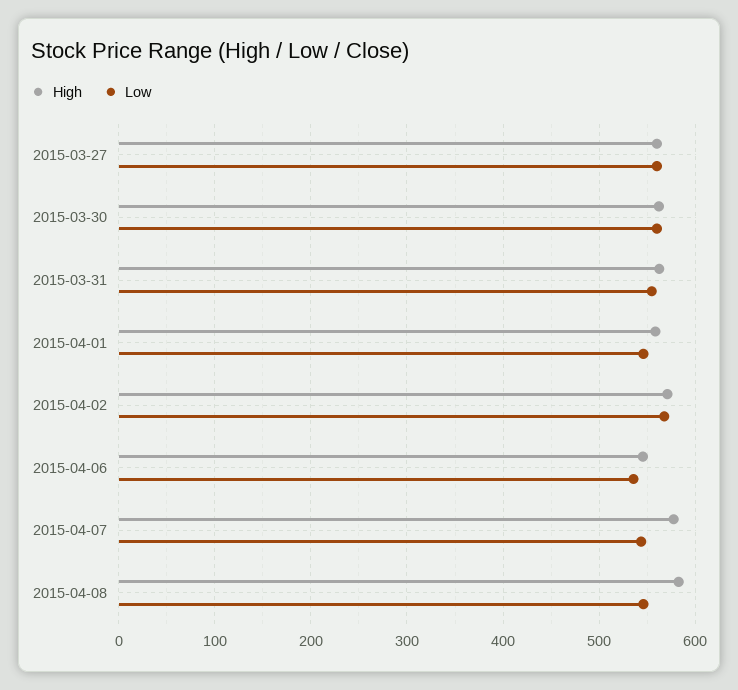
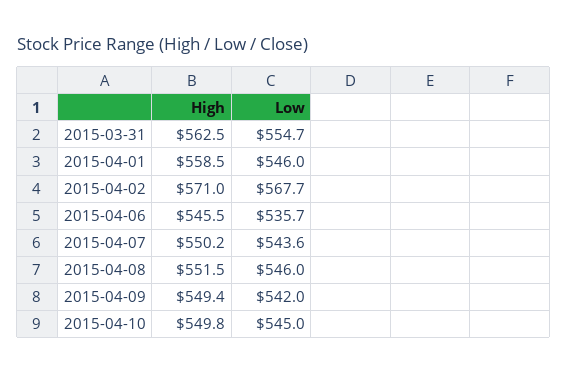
High, 2015-03-27: 560 -> none
Low, 2015-03-27: 560 -> none
High, 2015-03-30: 560 -> none
Low, 2015-03-30: 560 -> none
High, 2015-04-07: 580 -> 550.2
High, 2015-04-08: 580 -> 551.5
High, 2015-04-09: none -> 549.4
Low, 2015-04-09: none -> 542
High, 2015-04-10: none -> 549.8
Low, 2015-04-10: none -> 545

